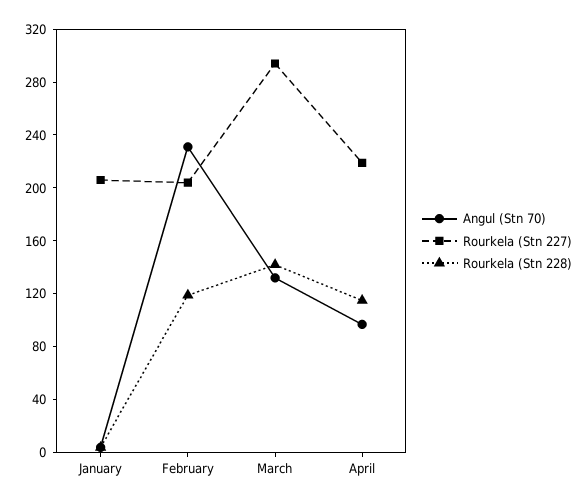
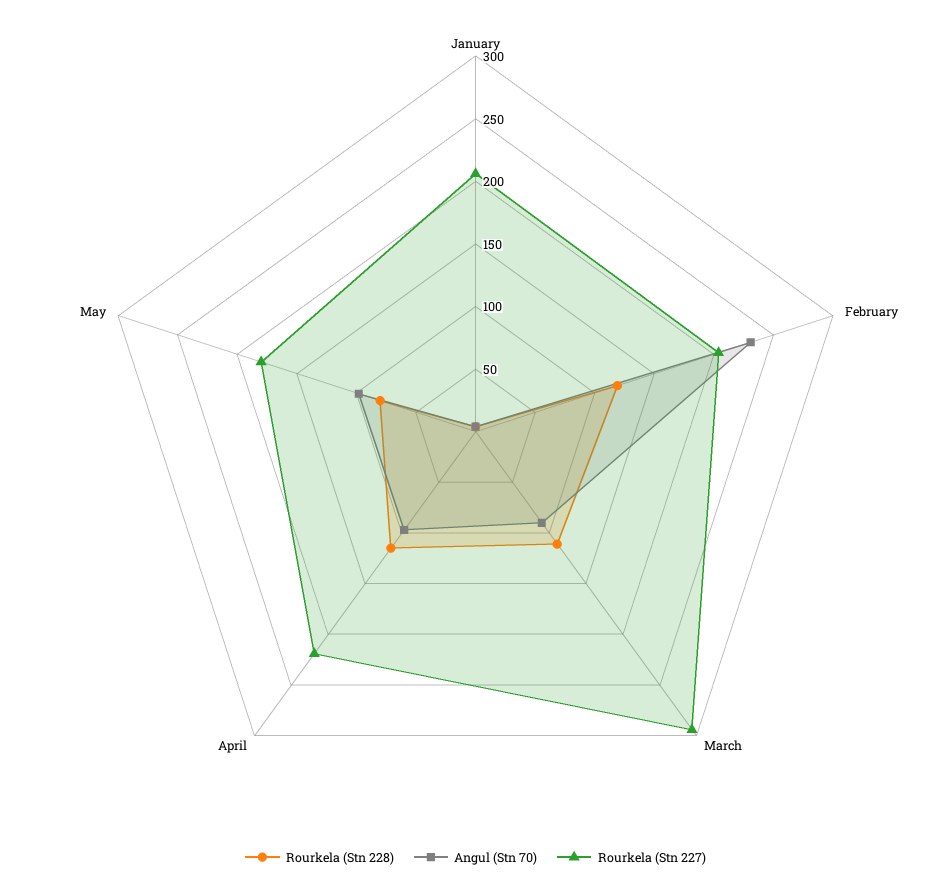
Angul (Stn 70), March: 130 -> 90
Rourkela (Stn 228), March: 140 -> 110
Rourkela (Stn 228), May: none -> 80
Angul (Stn 70), May: none -> 100
Rourkela (Stn 227), May: none -> 180

